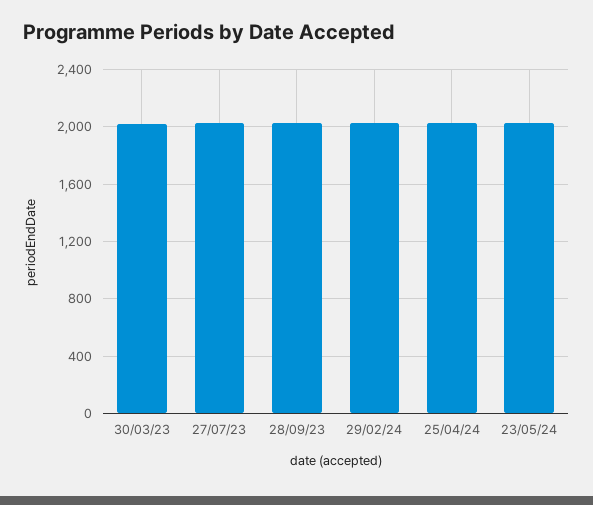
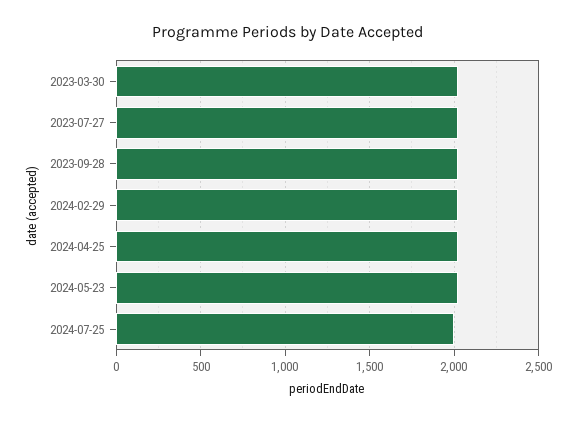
2024-07-25: none -> 2000

